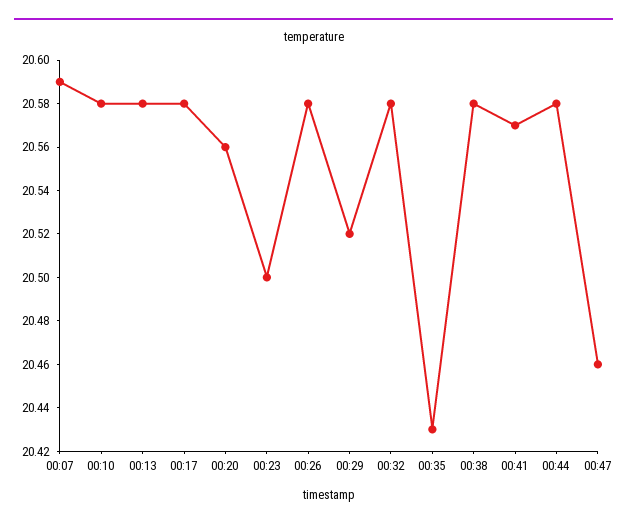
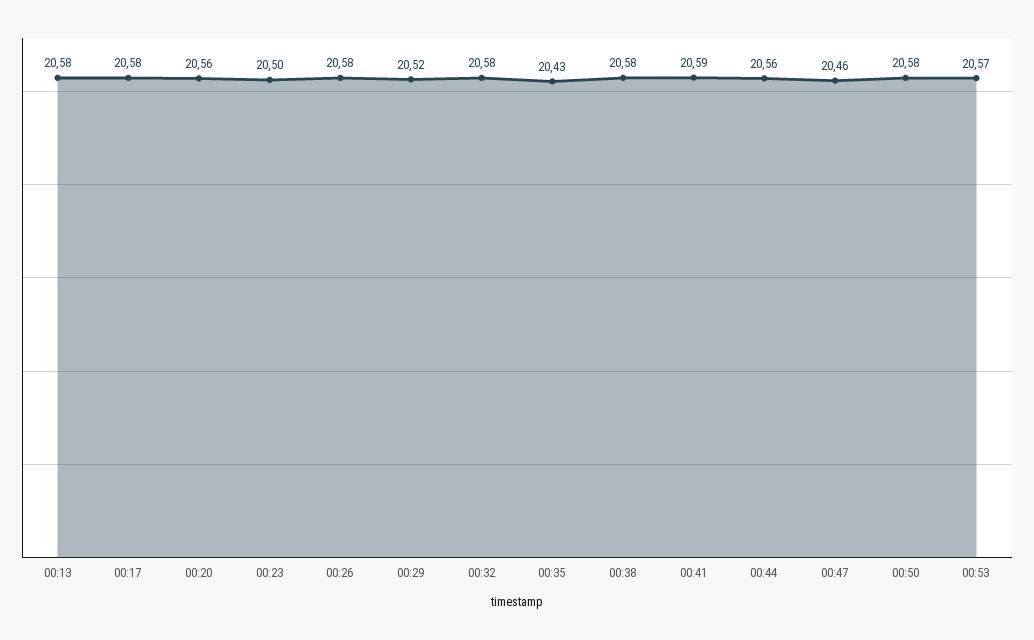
00:07: 20.59 -> none
00:10: 20.58 -> none
00:41: 20.57 -> 20.59
00:44: 20.58 -> 20.56
00:50: none -> 20.58
00:53: none -> 20.57

